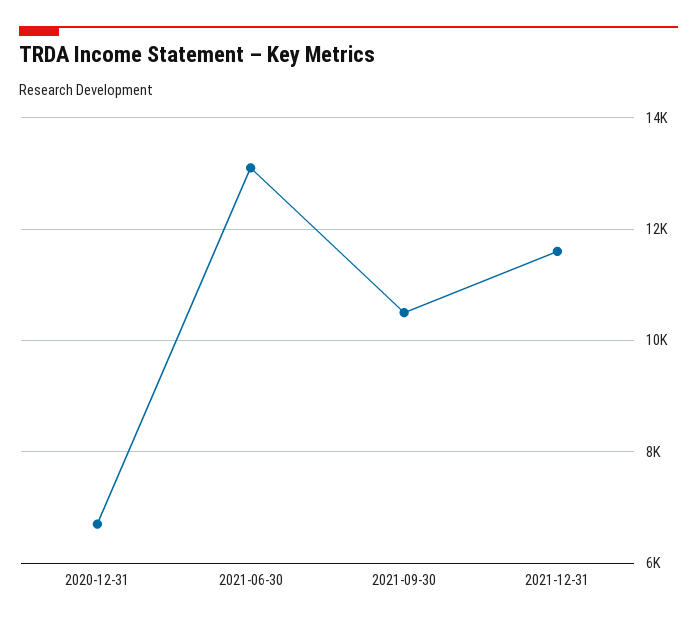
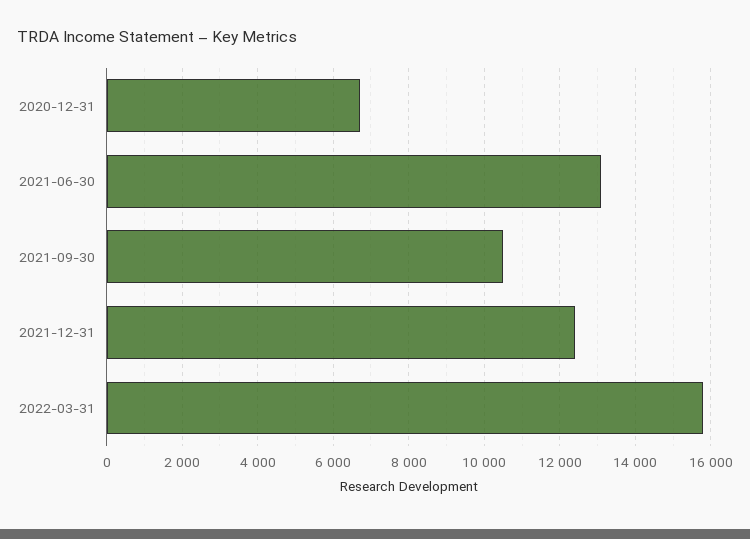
2021-12-31: 11600 -> 12400
2022-03-31: none -> 15800

